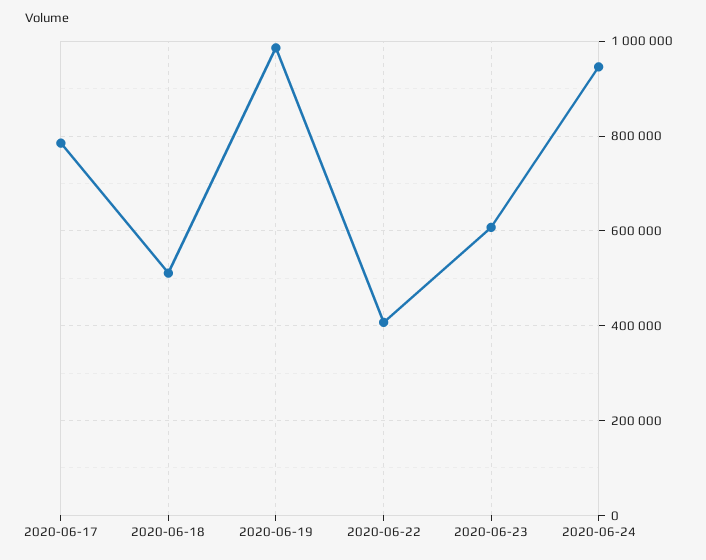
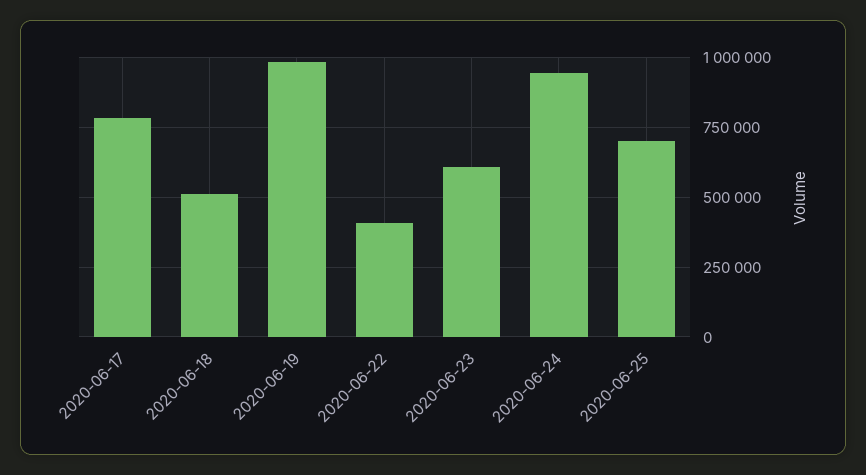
2020-06-25: none -> 700000

